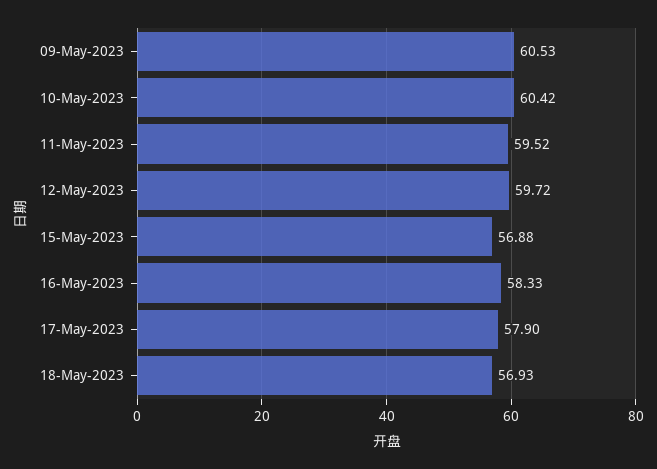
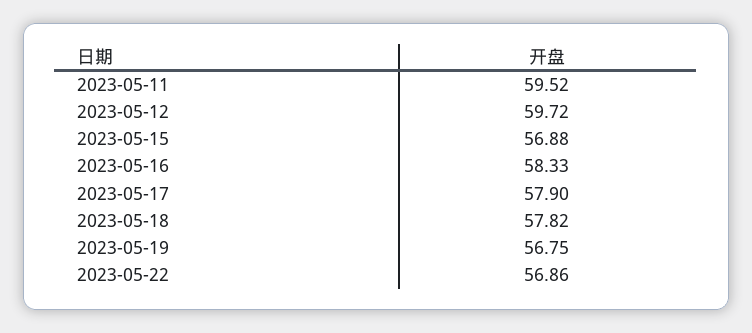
09-May-2023: 60.53 -> none
10-May-2023: 60.42 -> none
18-May-2023: 56.93 -> 57.82
2023-05-19: none -> 56.75
2023-05-22: none -> 56.86

